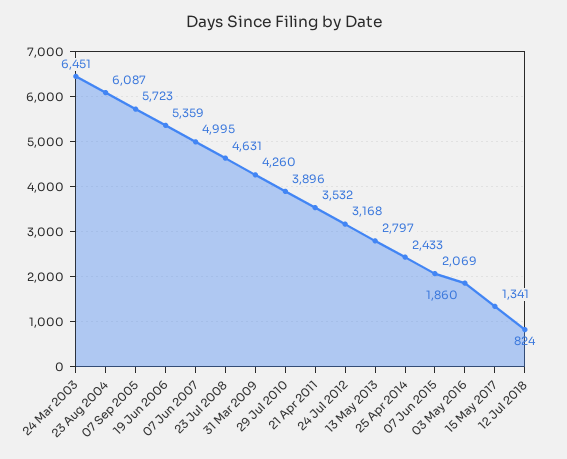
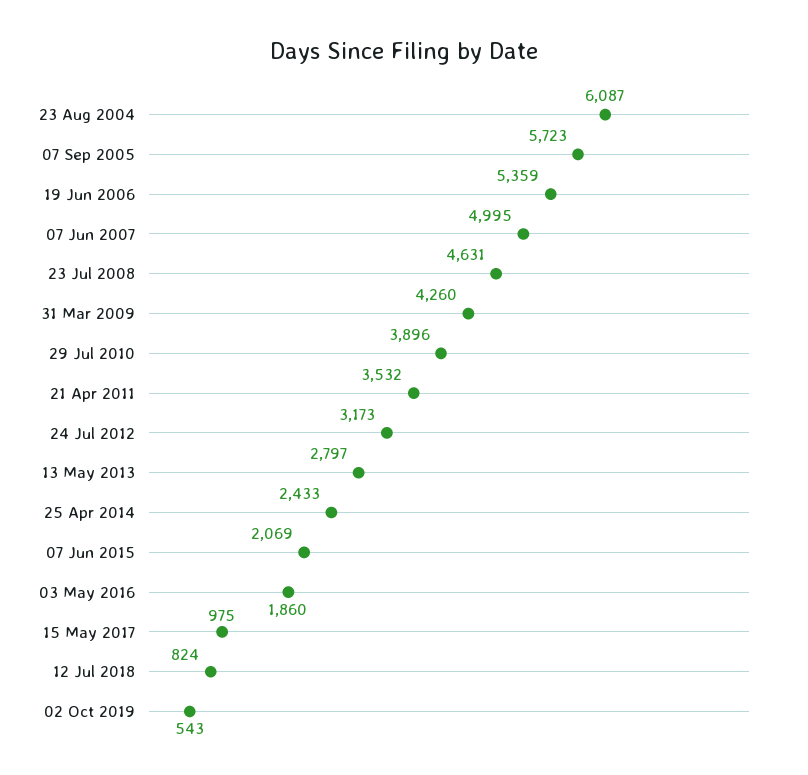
24 Mar 2003: 6451 -> none
24 Jul 2012: 3168 -> 3173
15 May 2017: 1341 -> 975
02 Oct 2019: none -> 543

